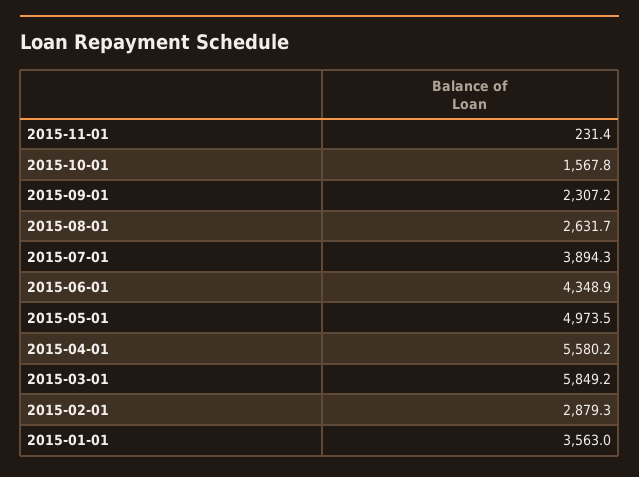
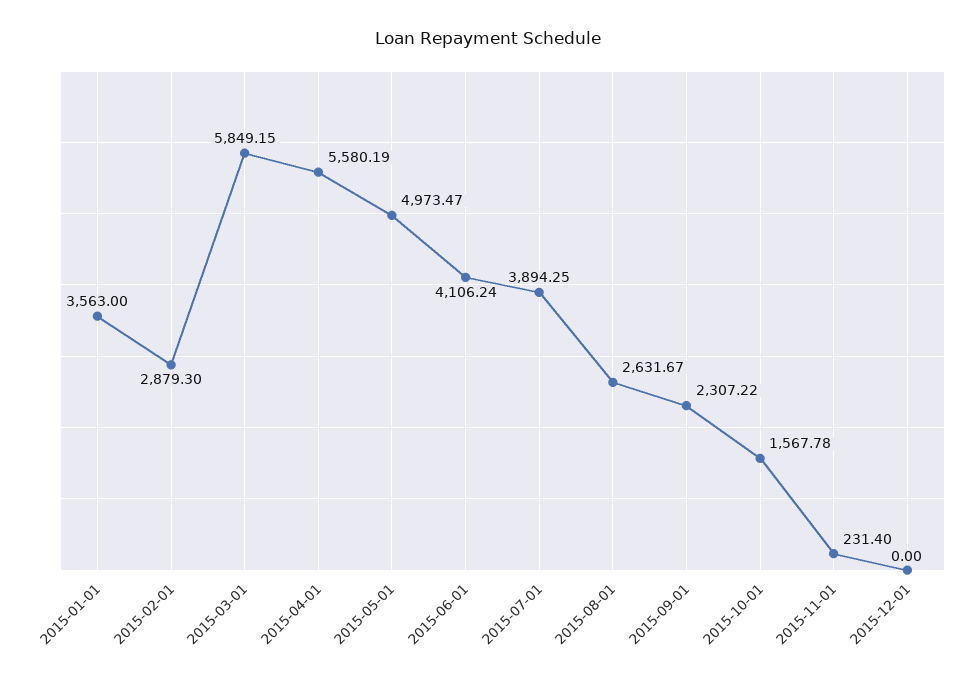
2015-06-01: 4348.9 -> 4106.24
2015-12-01: none -> 0

